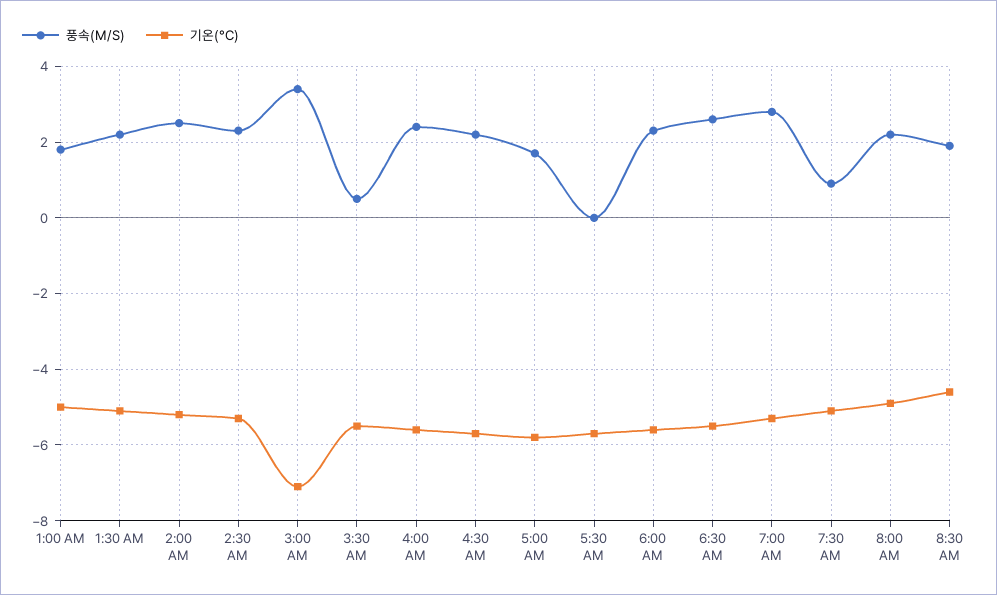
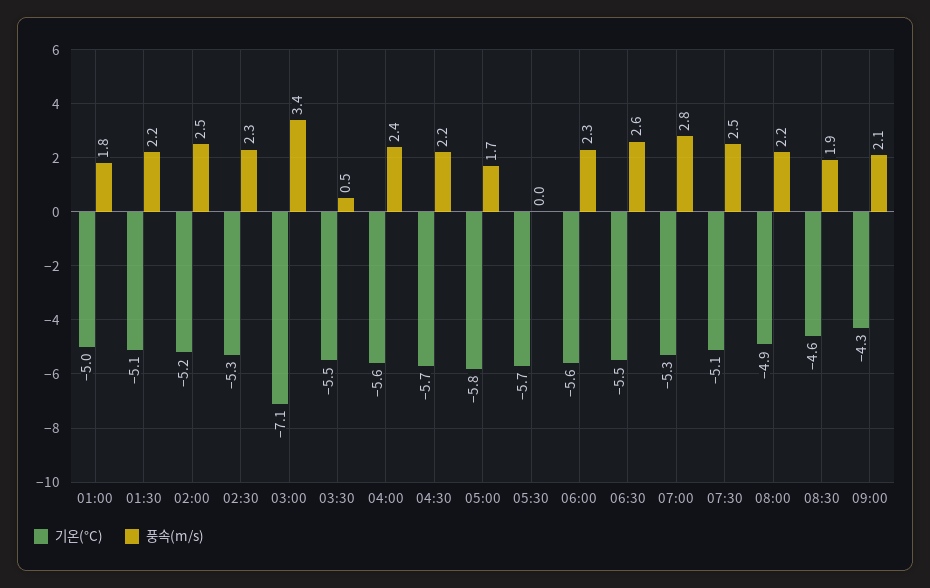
풍속(M/S), 7:30 AM: 1 -> 2.5
기온(°C), 09:00: none -> -4.3
풍속(M/S), 09:00: none -> 2.1

